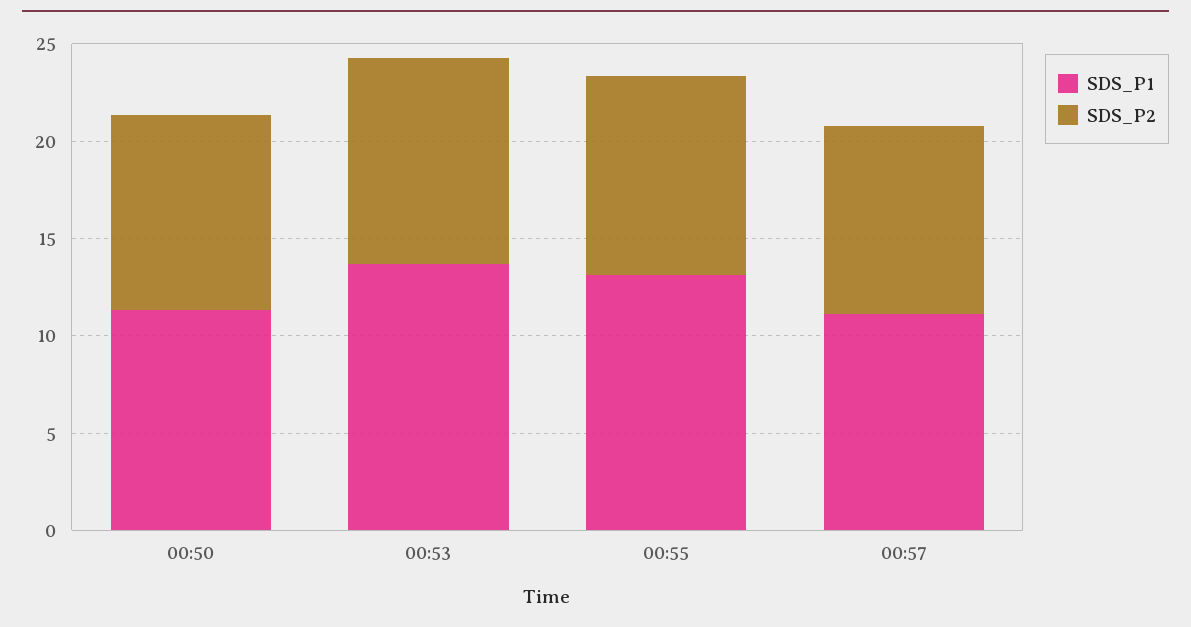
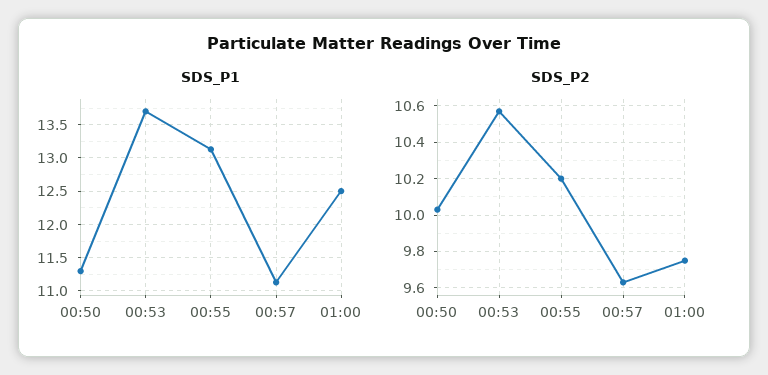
SDS_P1, 01:00: none -> 12.5
SDS_P2, 01:00: none -> 9.75

